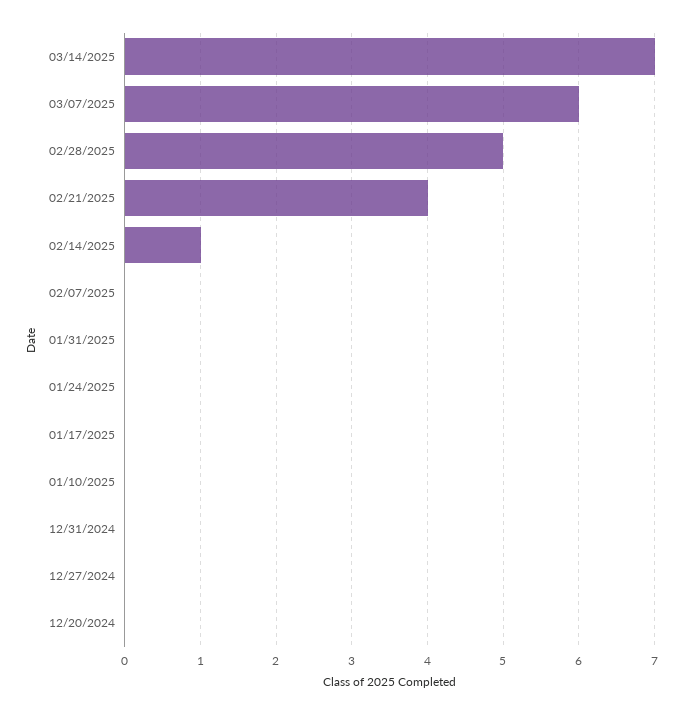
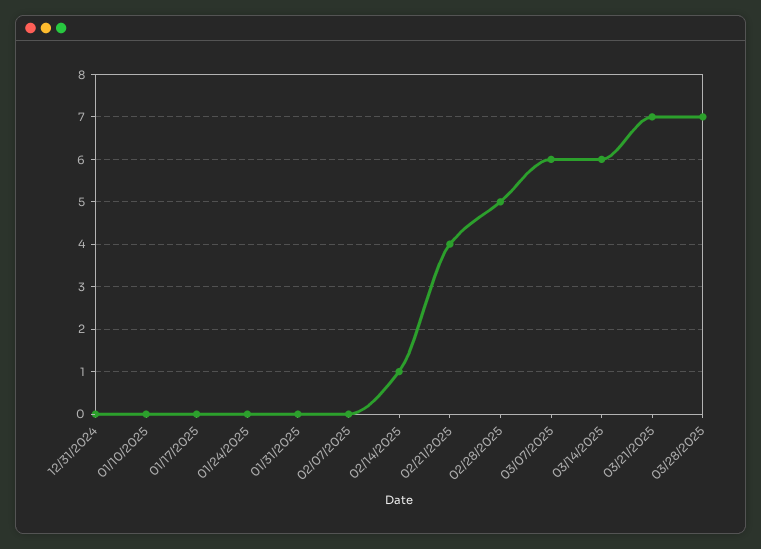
03/14/2025: 7 -> 6
12/27/2024: 0 -> none
12/20/2024: 0 -> none
03/21/2025: none -> 7
03/28/2025: none -> 7

